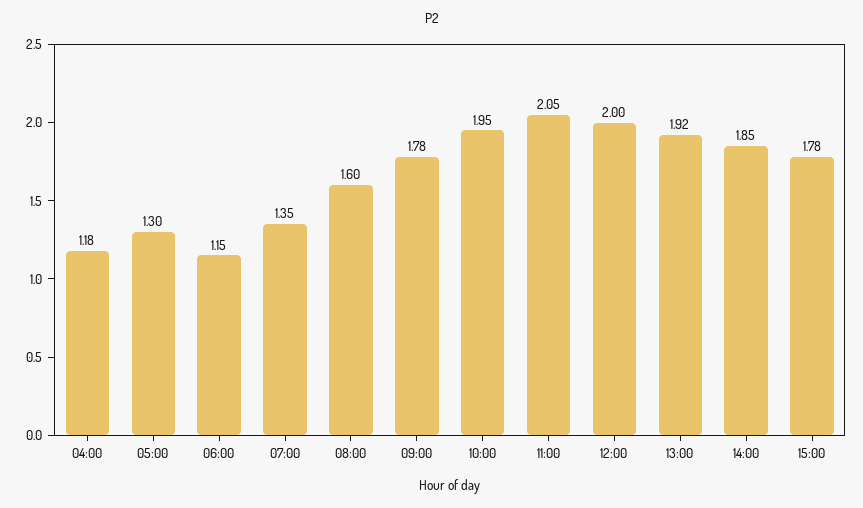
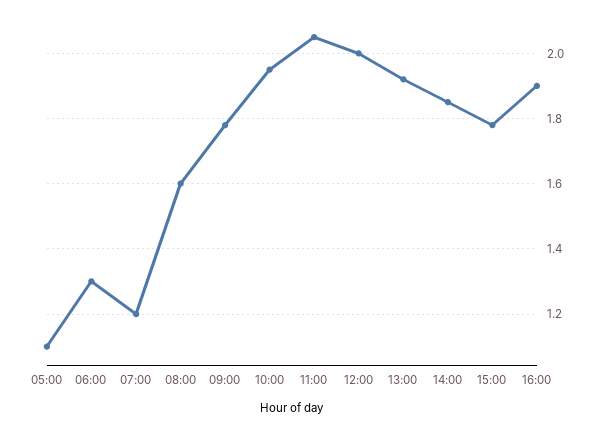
04:00: 1.18 -> none
05:00: 1.3 -> 1.1
06:00: 1.15 -> 1.3
07:00: 1.35 -> 1.2
16:00: none -> 1.9

